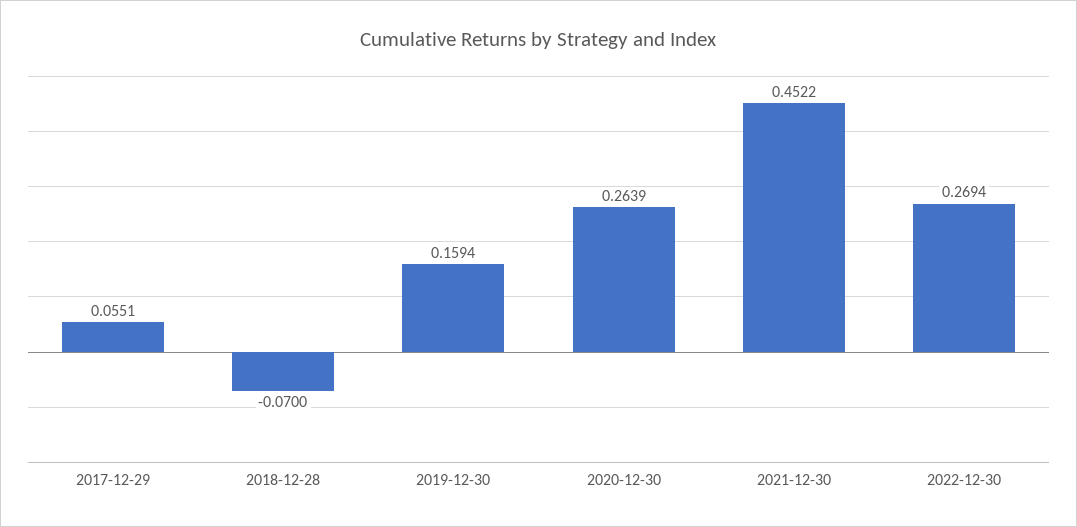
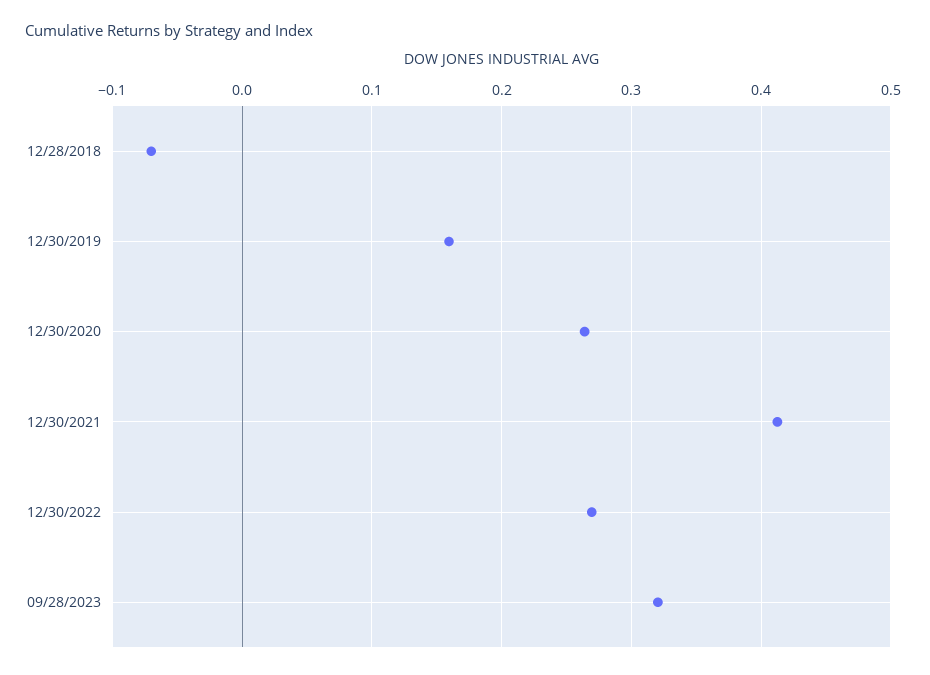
2017-12-29: 0.0551 -> none
2021-12-30: 0.4522 -> 0.41
09/28/2023: none -> 0.32

